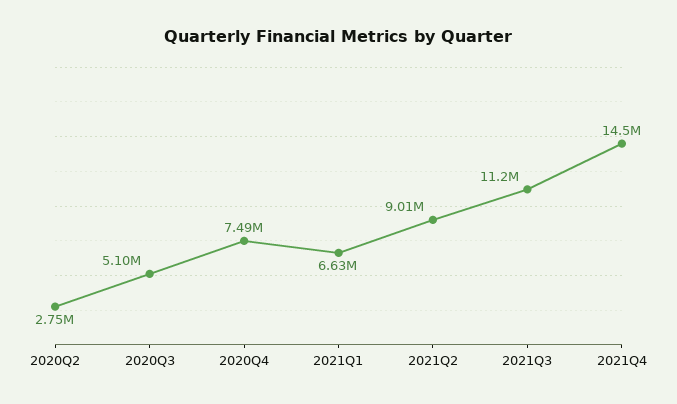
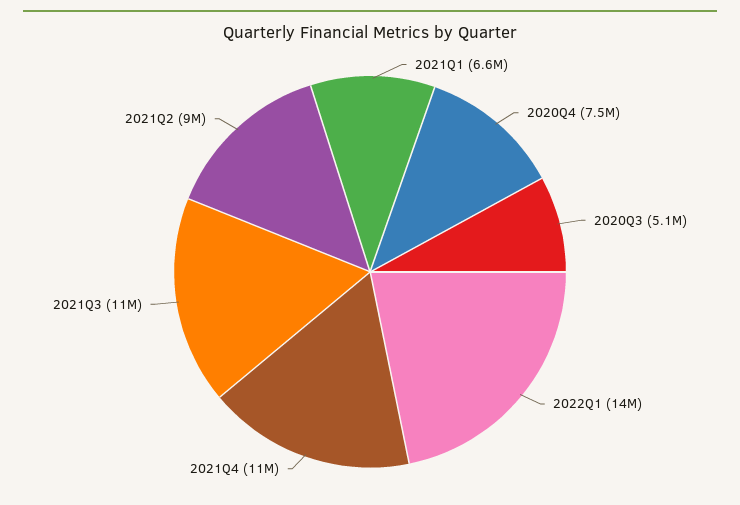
2020Q2: 2750000 -> none
2021Q4: 14500000 -> 11000000
2022Q1: none -> 14000000

